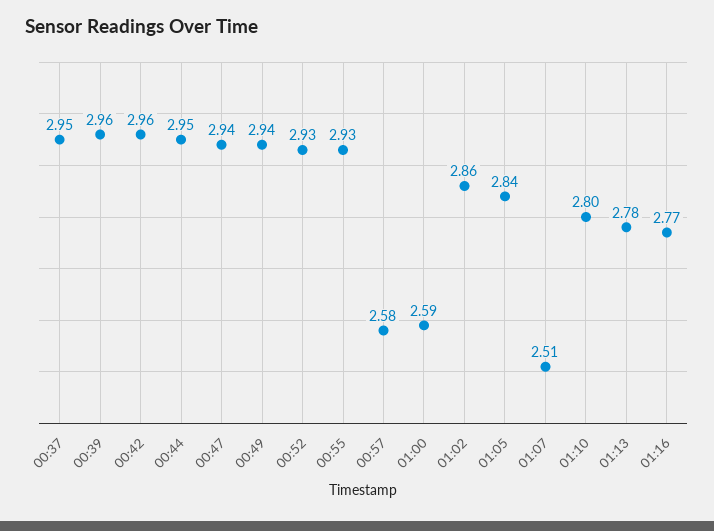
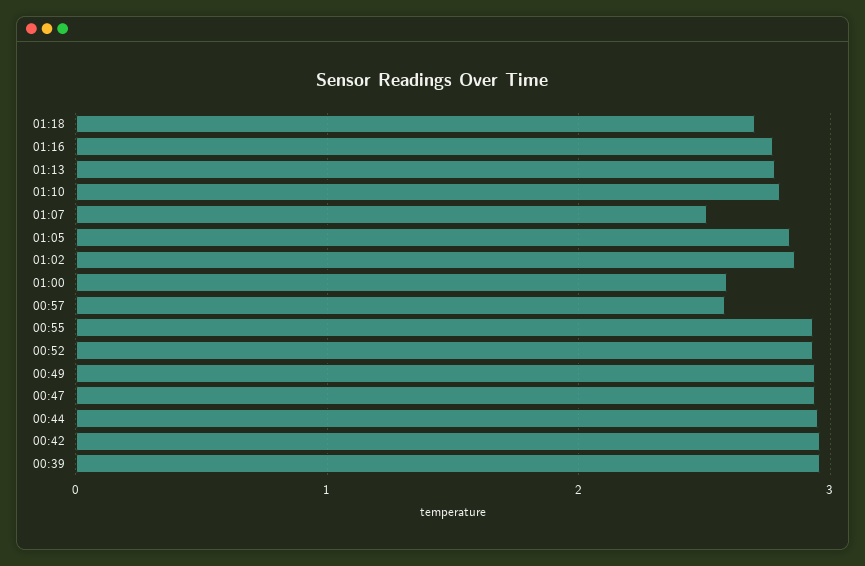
00:37: 2.95 -> none
01:18: none -> 2.7

